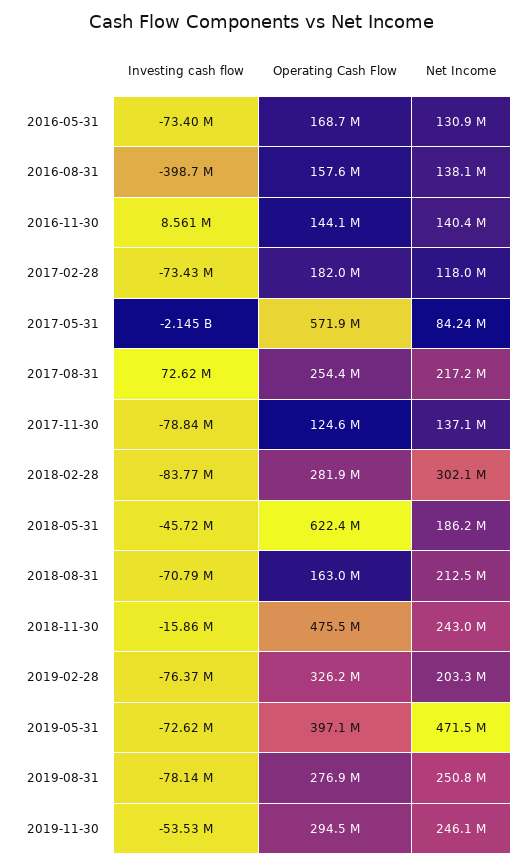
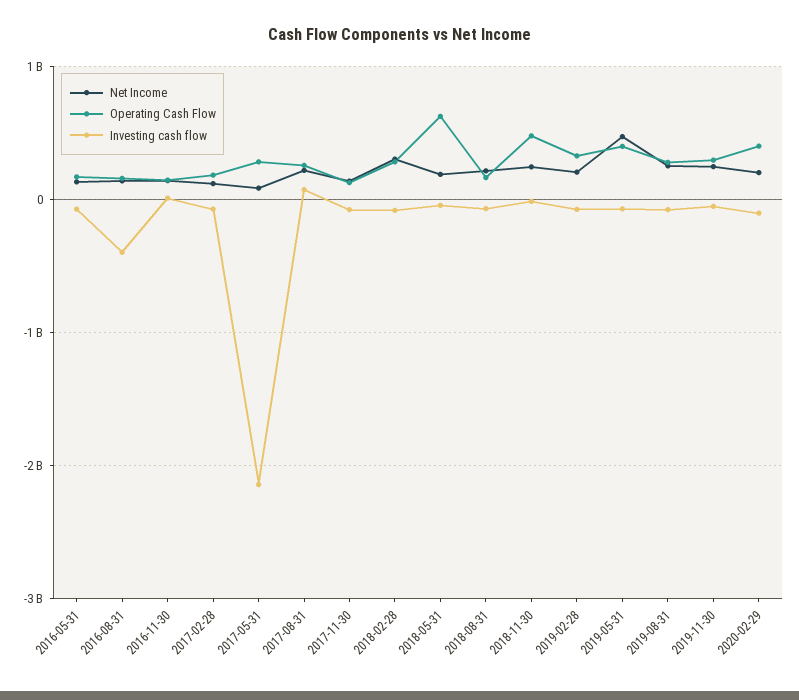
Operating Cash Flow, 2017-05-31: 571900000 -> 300000000
Net Income, 2020-02-29: none -> 200000000
Operating Cash Flow, 2020-02-29: none -> 400000000
Investing cash flow, 2020-02-29: none -> -100000000

